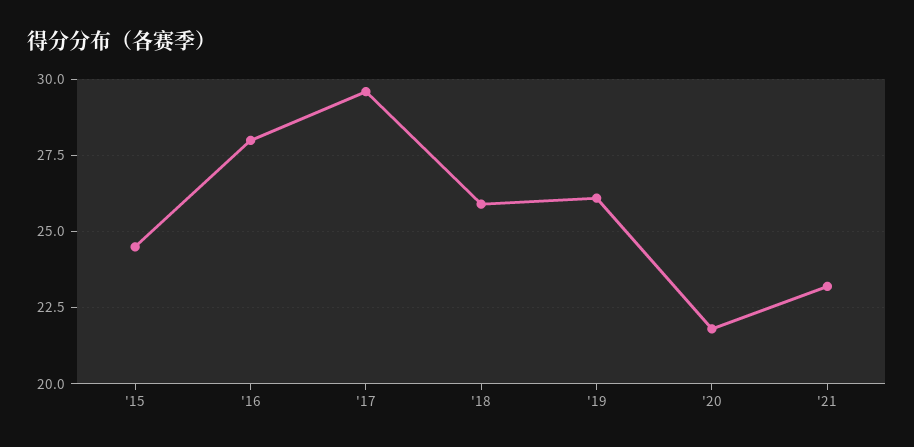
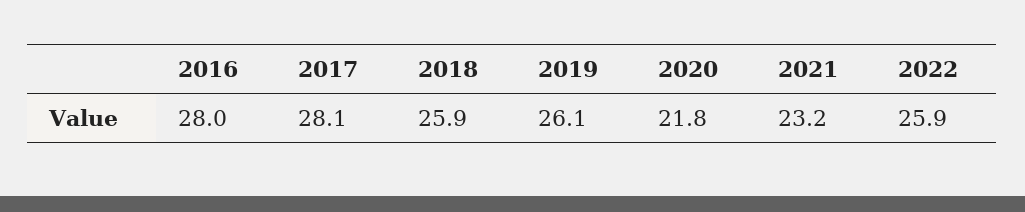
'15: 24.5 -> none
'17: 29.5 -> 28.1
2022: none -> 25.9

